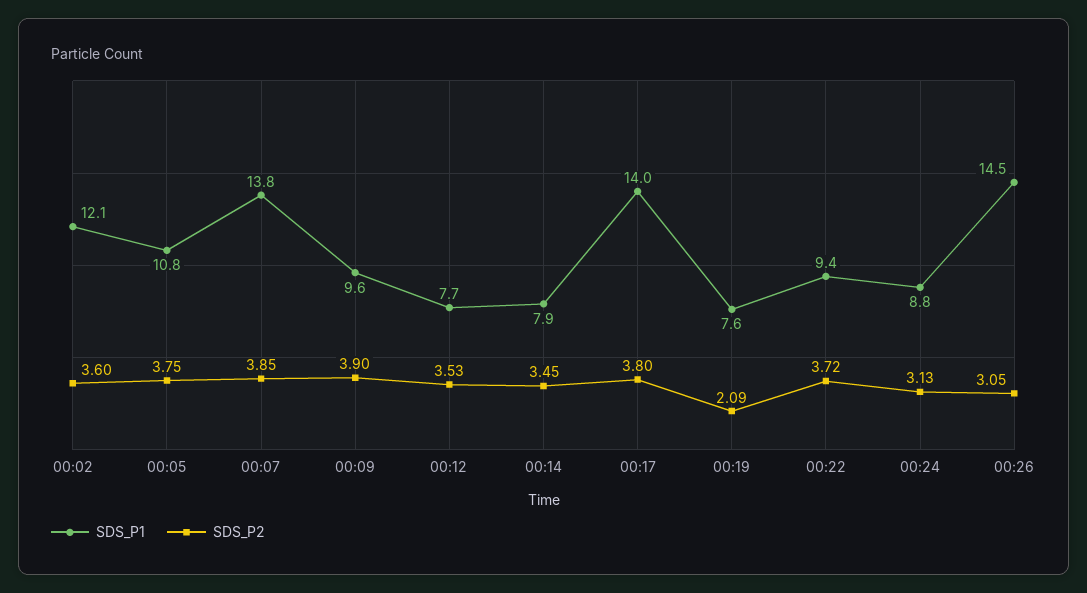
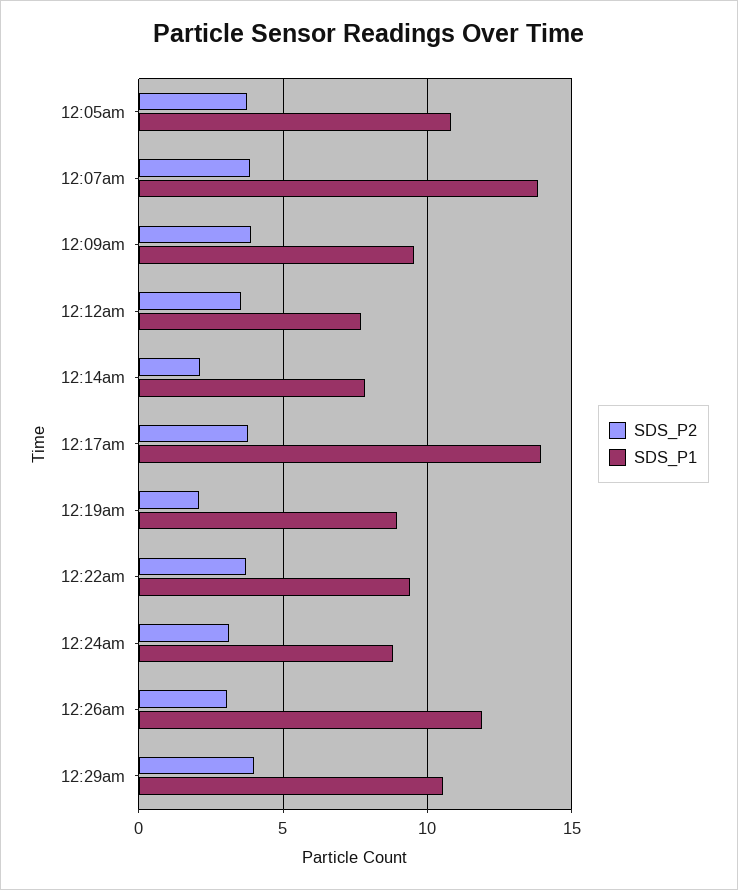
SDS_P1, 00:02: 12.1 -> none
SDS_P2, 00:02: 3.6 -> none
SDS_P2, 00:14: 3.45 -> 2
SDS_P1, 00:19: 7.6 -> 9
SDS_P1, 00:26: 14.5 -> 12
SDS_P2, 12:29am: none -> 4
SDS_P1, 12:29am: none -> 10.5

